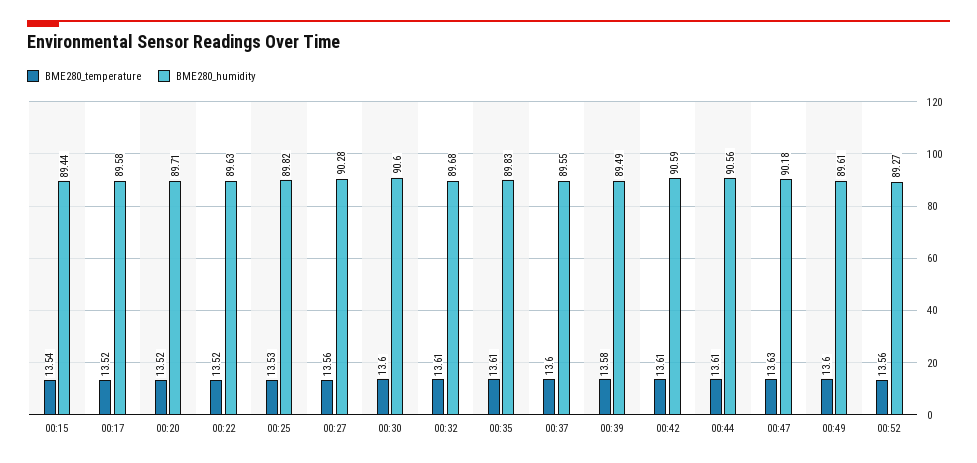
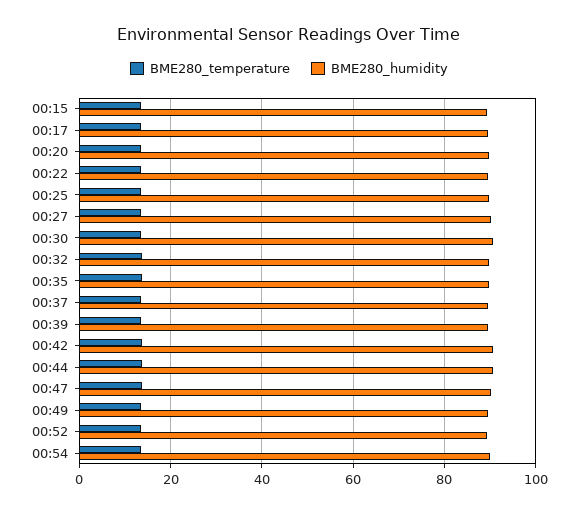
BME280_temperature, 00:54: none -> 14
BME280_humidity, 00:54: none -> 90

